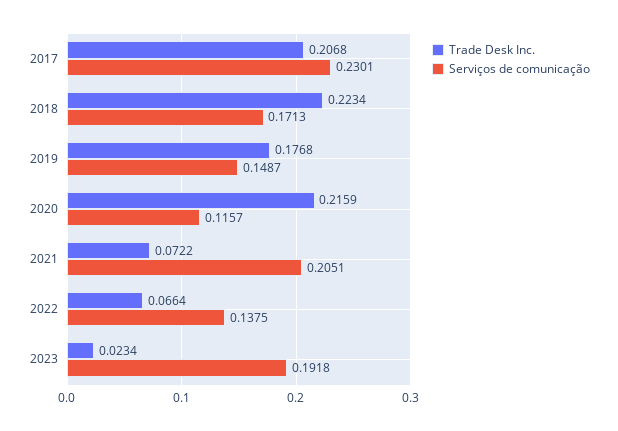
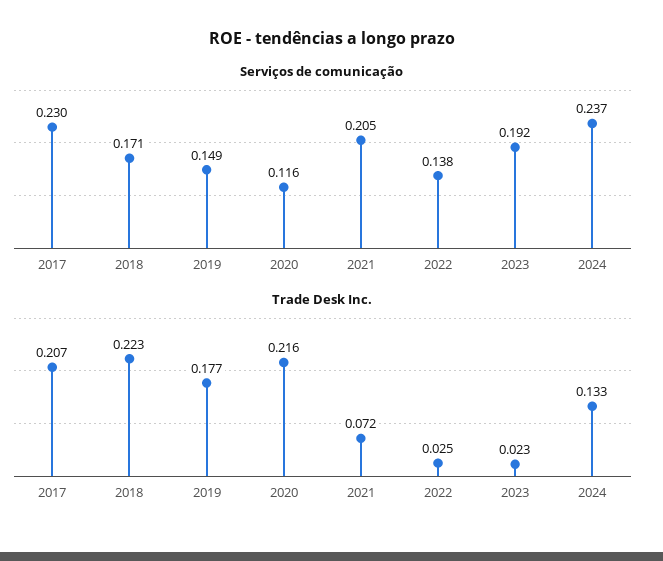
Trade Desk Inc., 2022: 0.0664 -> 0.025
Serviços de comunicação, 2024: none -> 0.237
Trade Desk Inc., 2024: none -> 0.133

